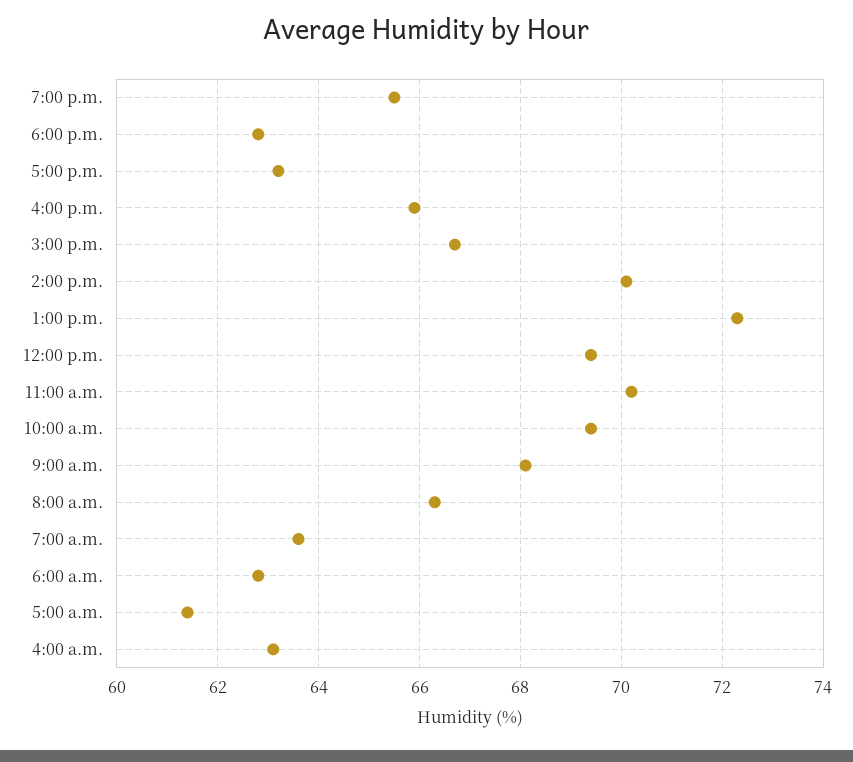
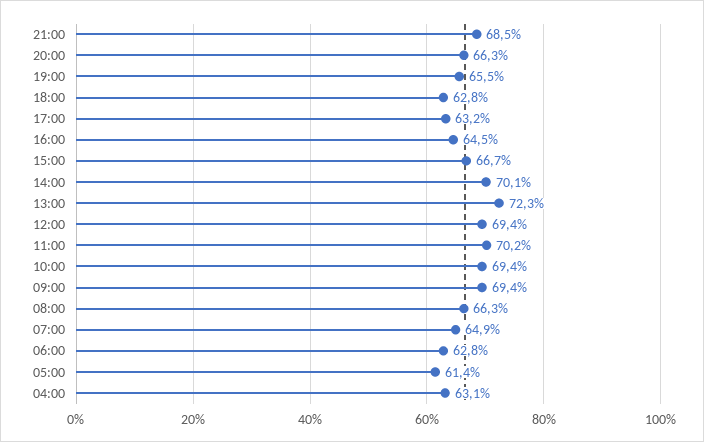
4:00 p.m.: 66 -> 64.5
9:00 a.m.: 68 -> 69.4
7:00 a.m.: 63.5 -> 64.9
21:00: none -> 68.5
20:00: none -> 66.3

